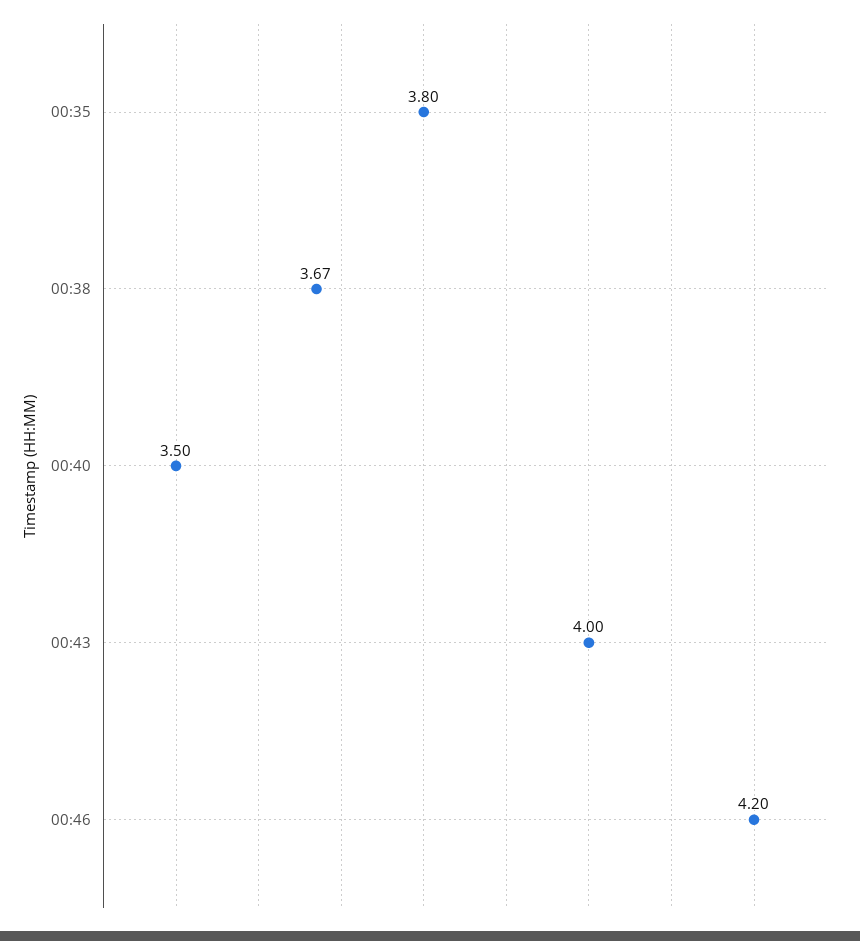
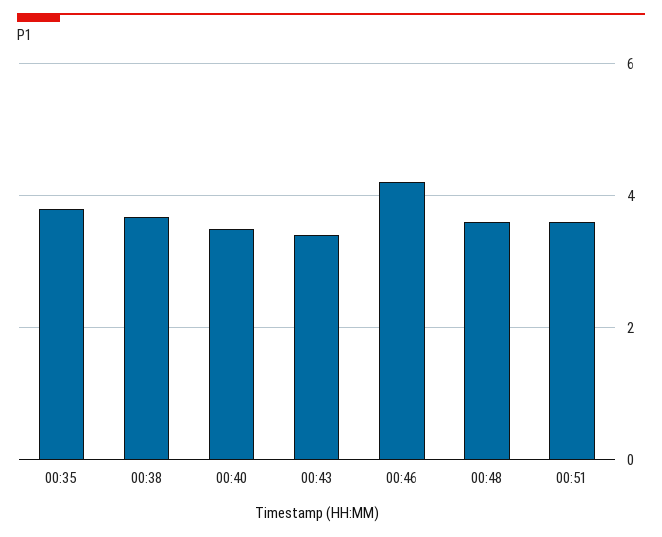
00:43: 4 -> 3.4
00:48: none -> 3.6
00:51: none -> 3.6

